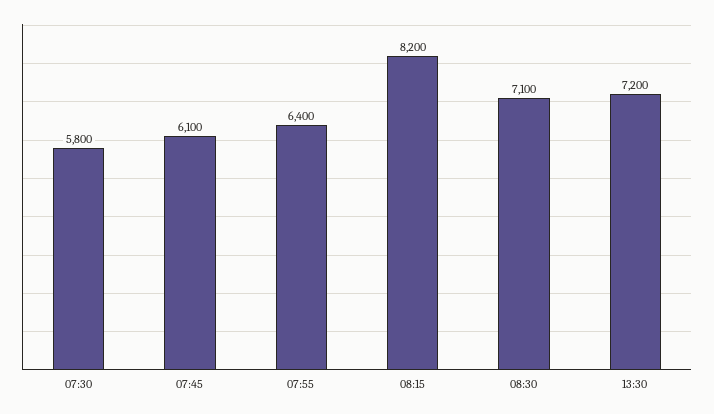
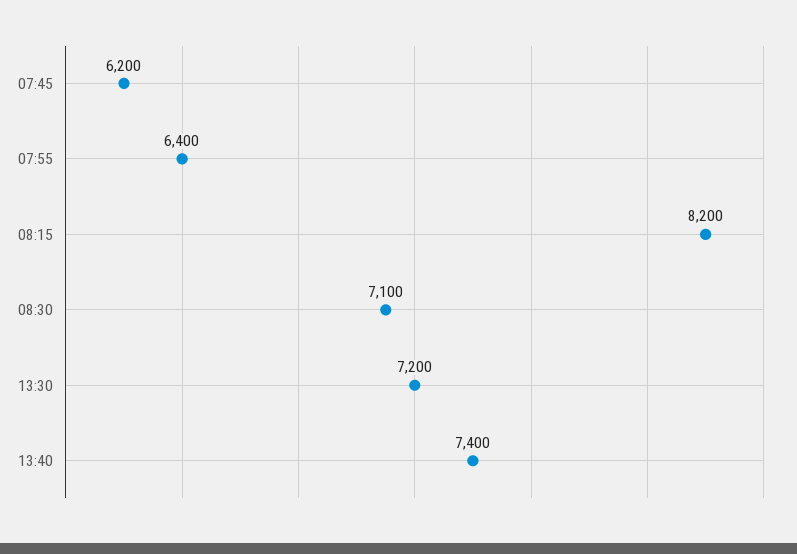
07:30: 5800 -> none
07:45: 6100 -> 6200
13:40: none -> 7400

